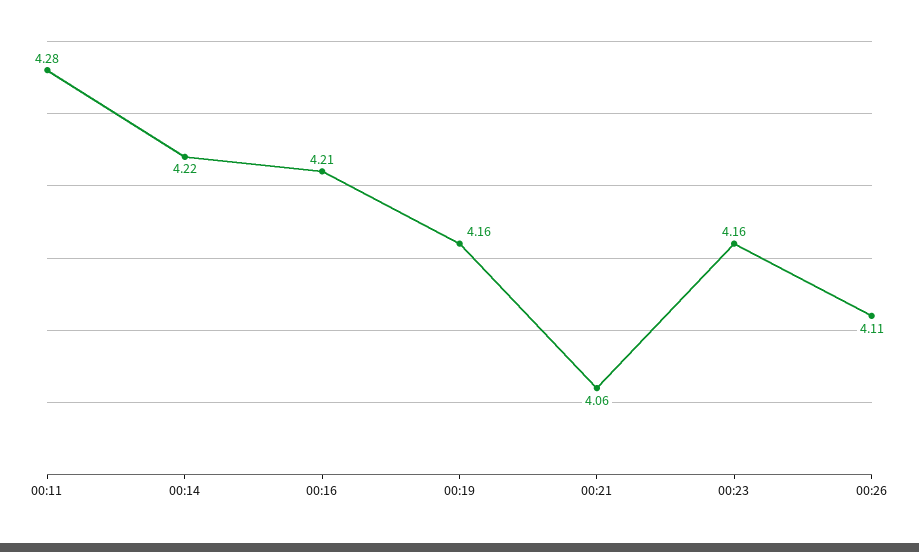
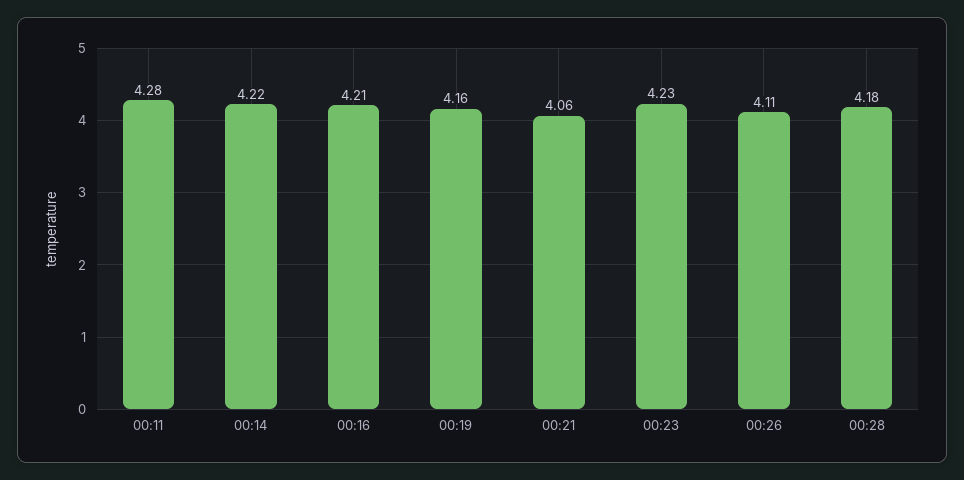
00:23: 4.16 -> 4.23
00:28: none -> 4.18

